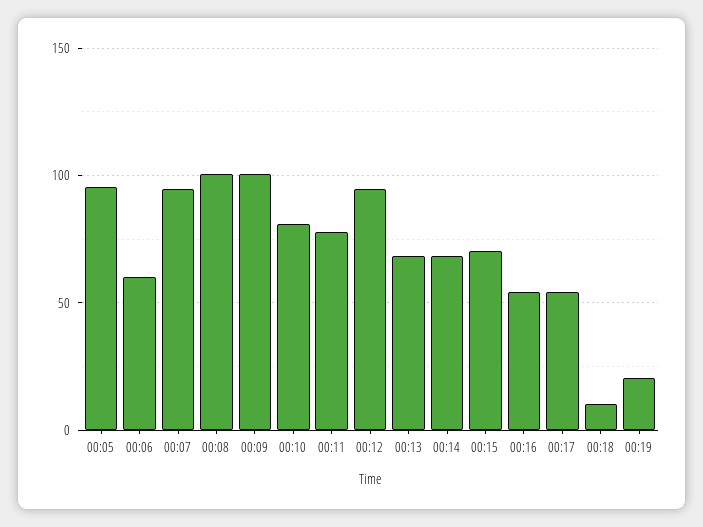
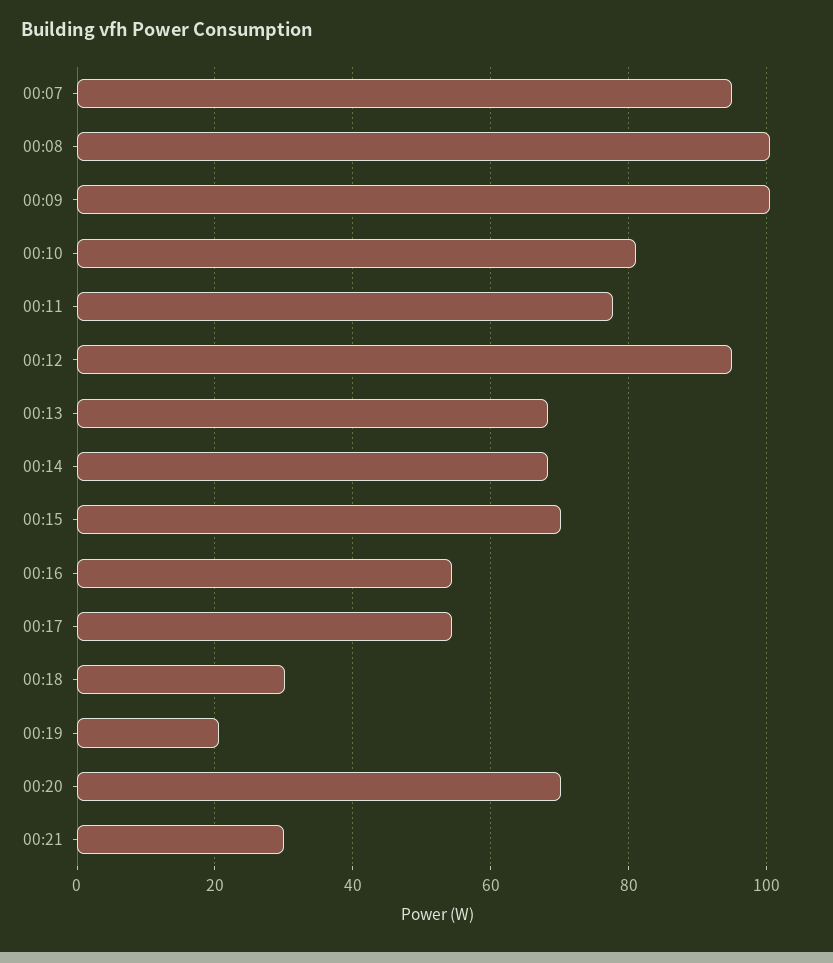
00:05: 95 -> none
00:06: 60 -> none
00:18: 10 -> 30
00:20: none -> 70
00:21: none -> 30

